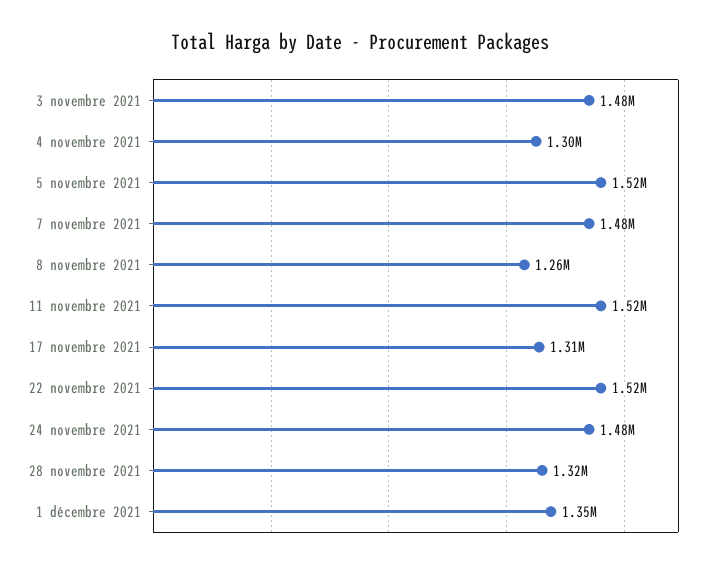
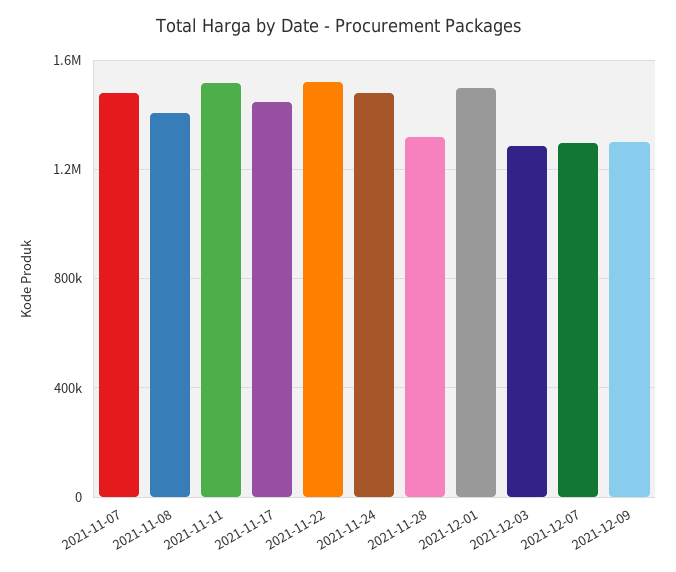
3 novembre 2021: 1480000 -> none
4 novembre 2021: 1300000 -> none
5 novembre 2021: 1520000 -> none
8 novembre 2021: 1260000 -> 1400000
17 novembre 2021: 1310000 -> 1450000
1 décembre 2021: 1350000 -> 1500000
2021-12-03: none -> 1300000
2021-12-07: none -> 1300000
2021-12-09: none -> 1300000

